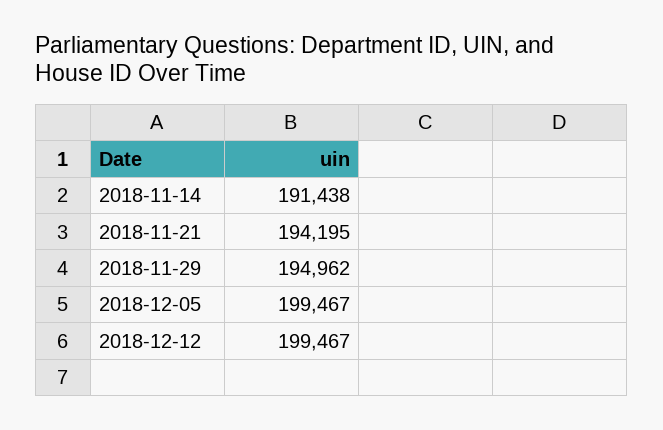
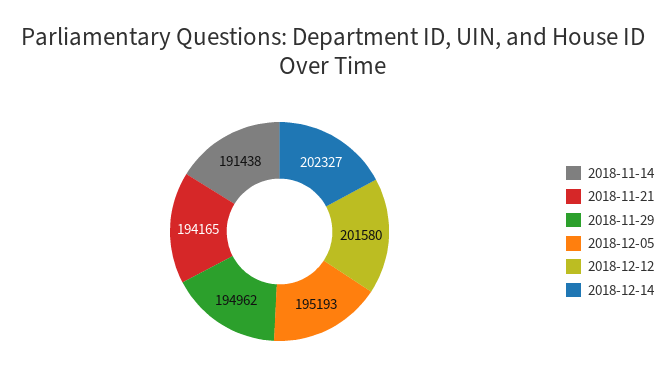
2018-11-21: 194195 -> 194165
2018-12-05: 199467 -> 195193
2018-12-12: 199467 -> 201580
2018-12-14: none -> 202327

